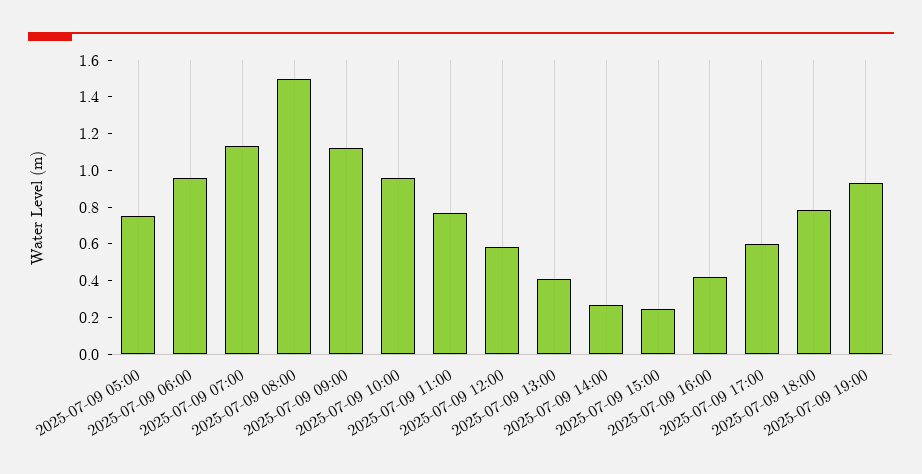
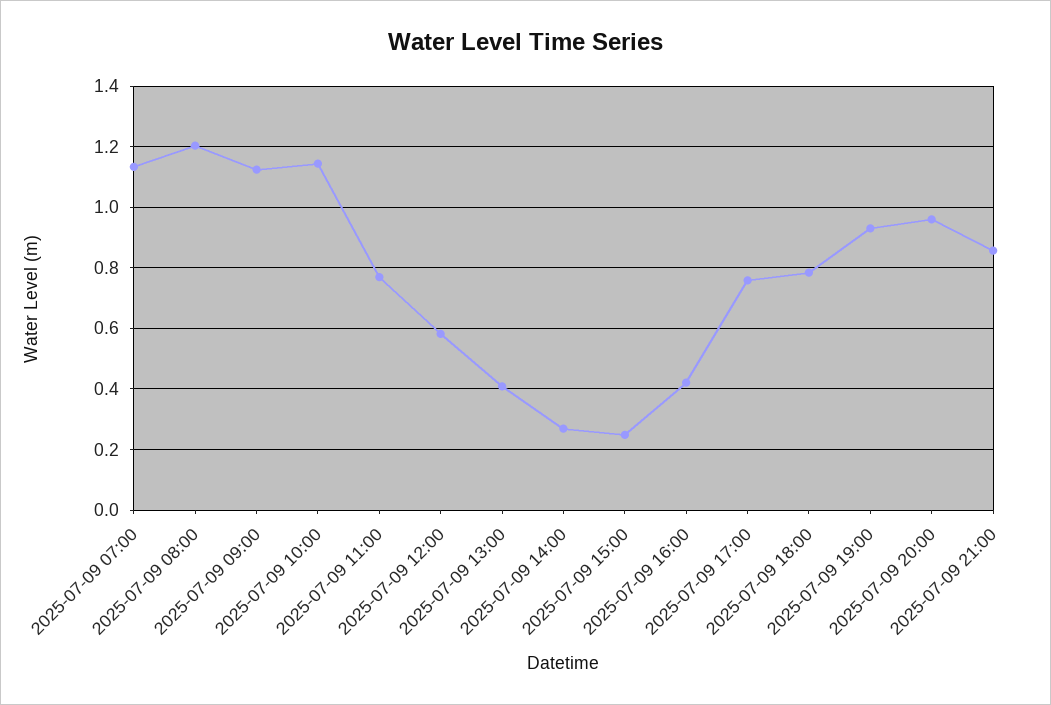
2025-07-09 05:00: 0.75 -> none
2025-07-09 06:00: 0.95 -> none
2025-07-09 08:00: 1.5 -> 1.2
2025-07-09 10:00: 0.95 -> 1.14
2025-07-09 17:00: 0.6 -> 0.76
2025-07-09 20:00: none -> 0.96
2025-07-09 21:00: none -> 0.86

